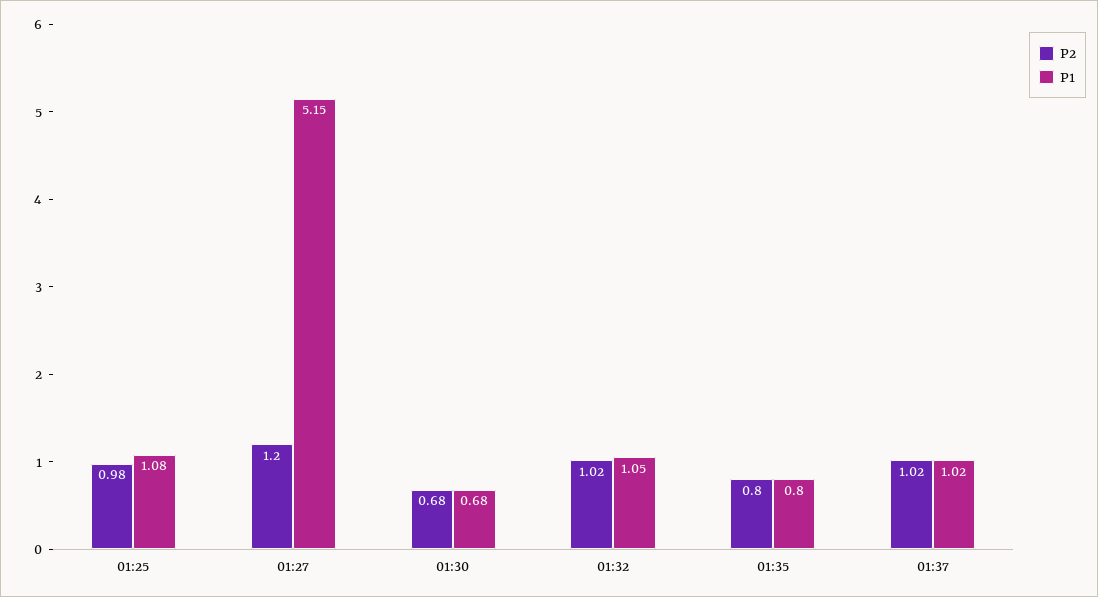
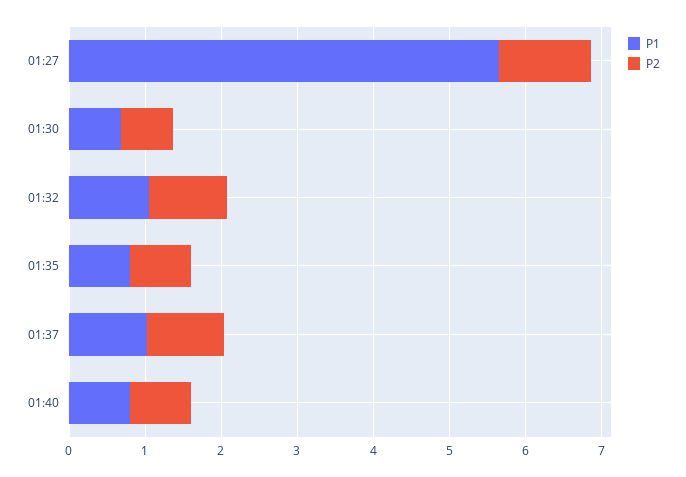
P2, 01:25: 0.98 -> none
P1, 01:25: 1.08 -> none
P1, 01:27: 5.15 -> 5.6
P1, 01:40: none -> 0.8
P2, 01:40: none -> 0.8

